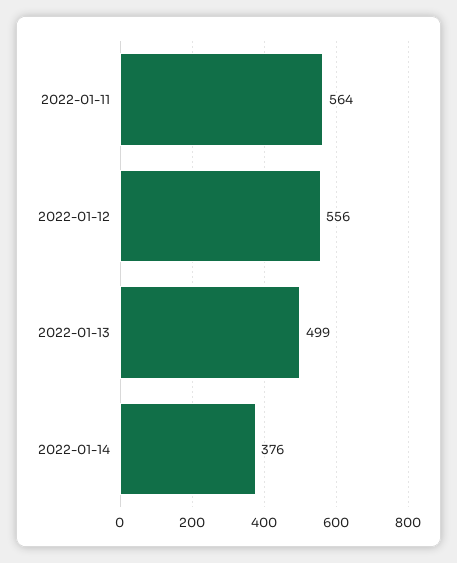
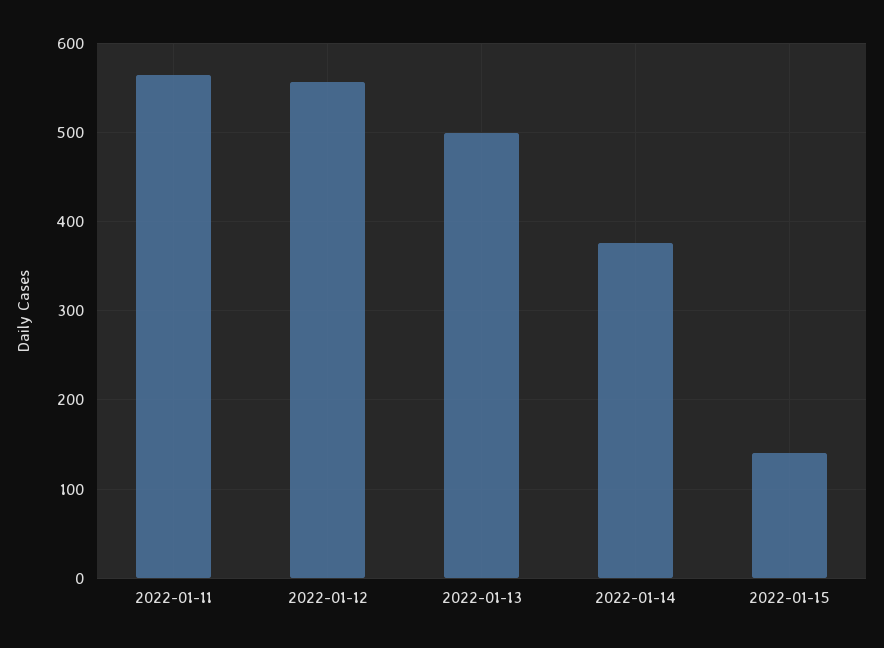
2022-01-15: none -> 140

